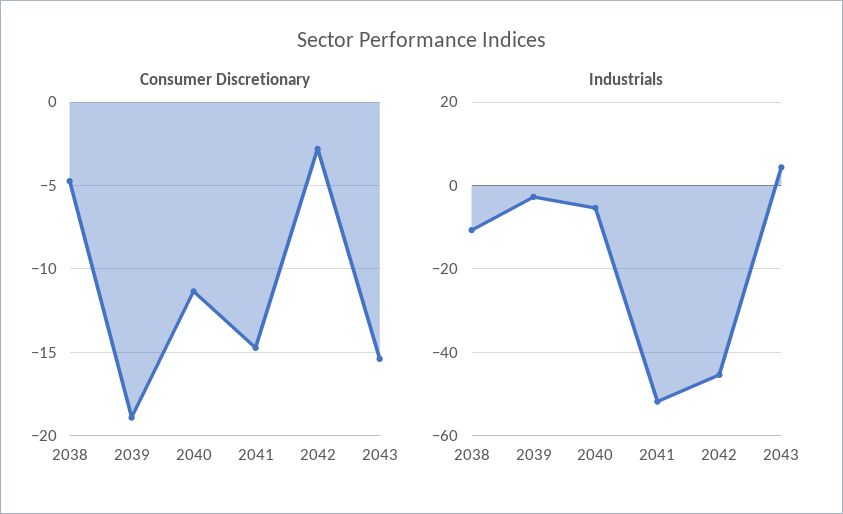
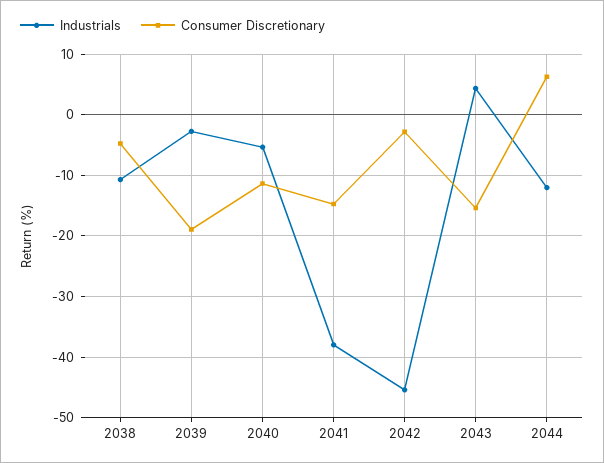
Industrials, 2041: -52 -> -38
Industrials, 2044: none -> -12
Consumer Discretionary, 2044: none -> 6

